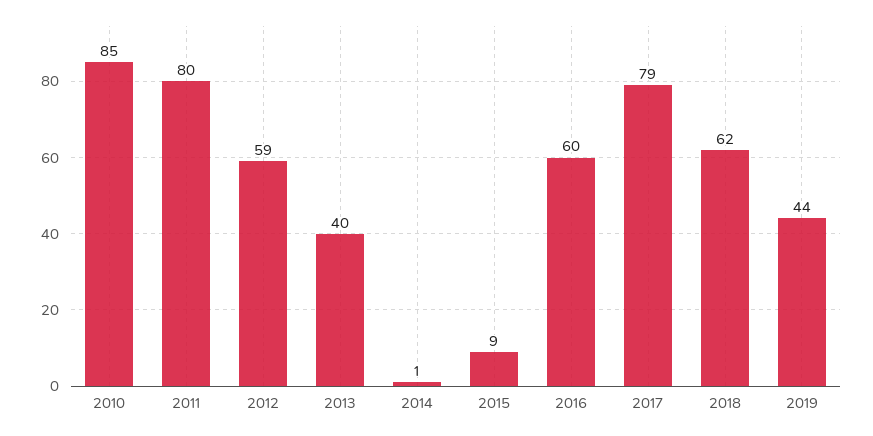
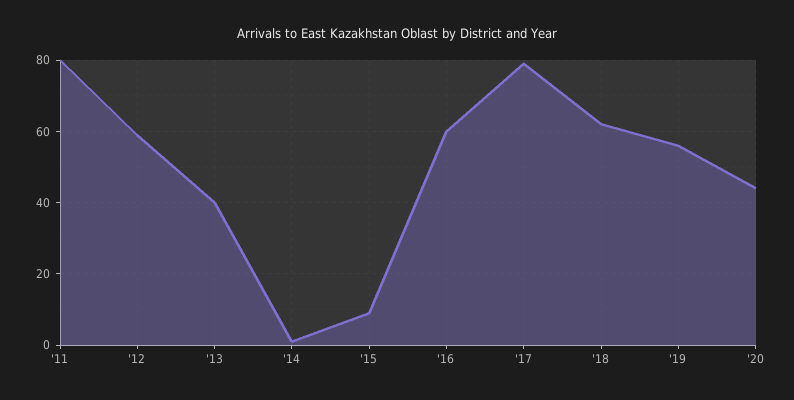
2010: 85 -> none
2019: 44 -> 55
'20: none -> 45

